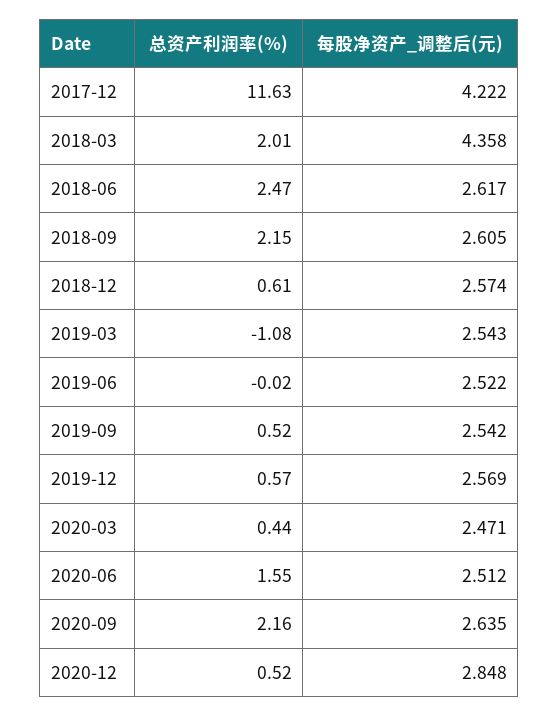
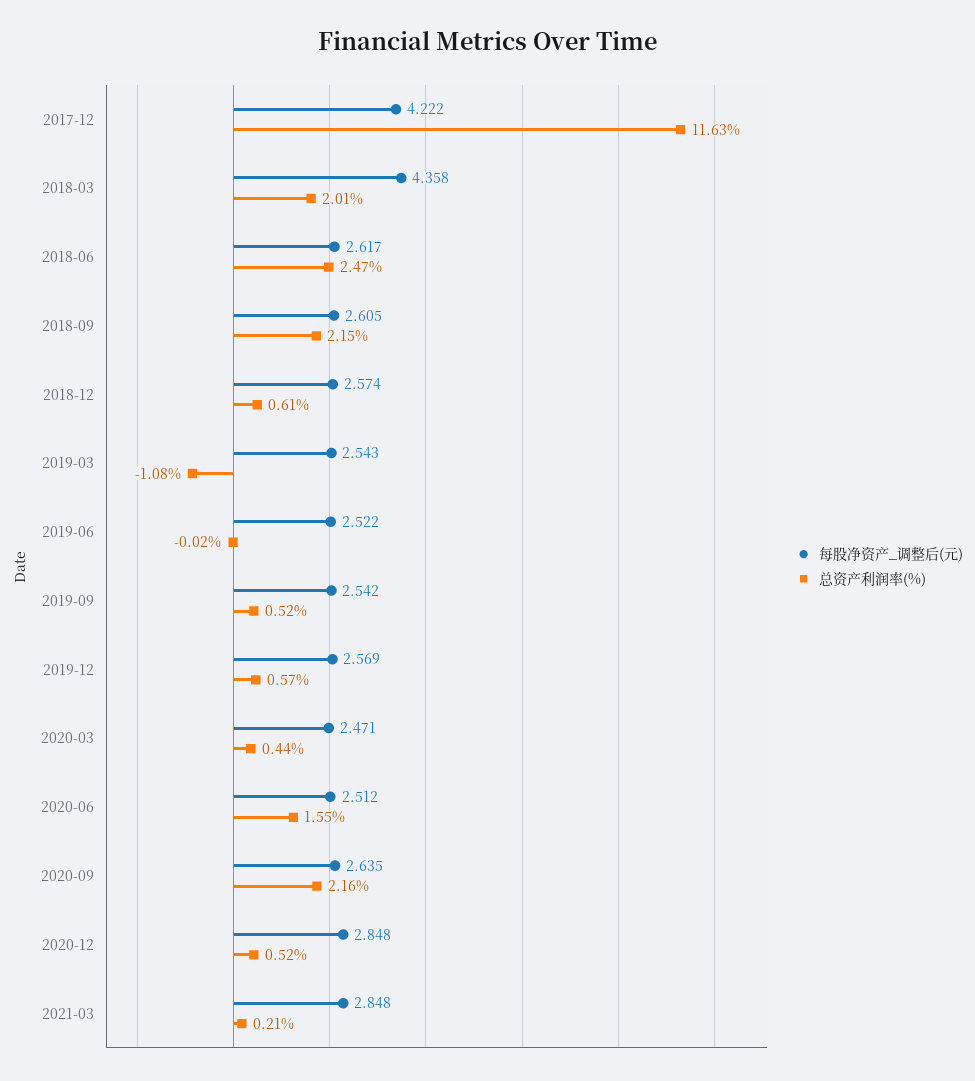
每股净资产_调整后(元), 2021-03: none -> 2.848
总资产利润率(%), 2021-03: none -> 0.21

